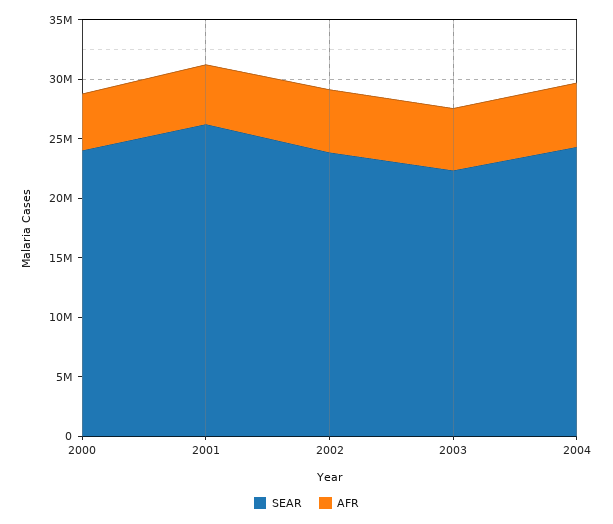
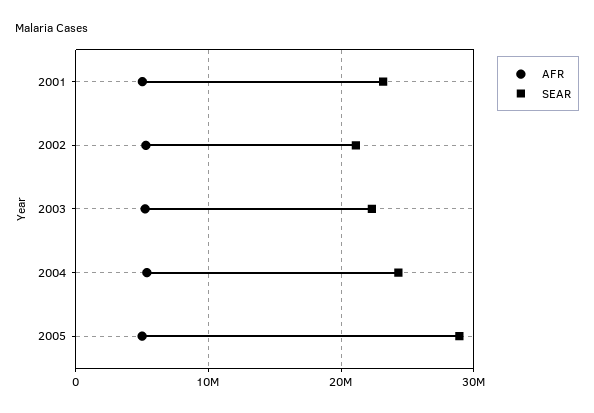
SEAR, 2000: 24000000 -> none
AFR, 2000: 5000000 -> none
SEAR, 2001: 26000000 -> 23000000
SEAR, 2002: 24000000 -> 21000000
AFR, 2005: none -> 5000000
SEAR, 2005: none -> 29000000

